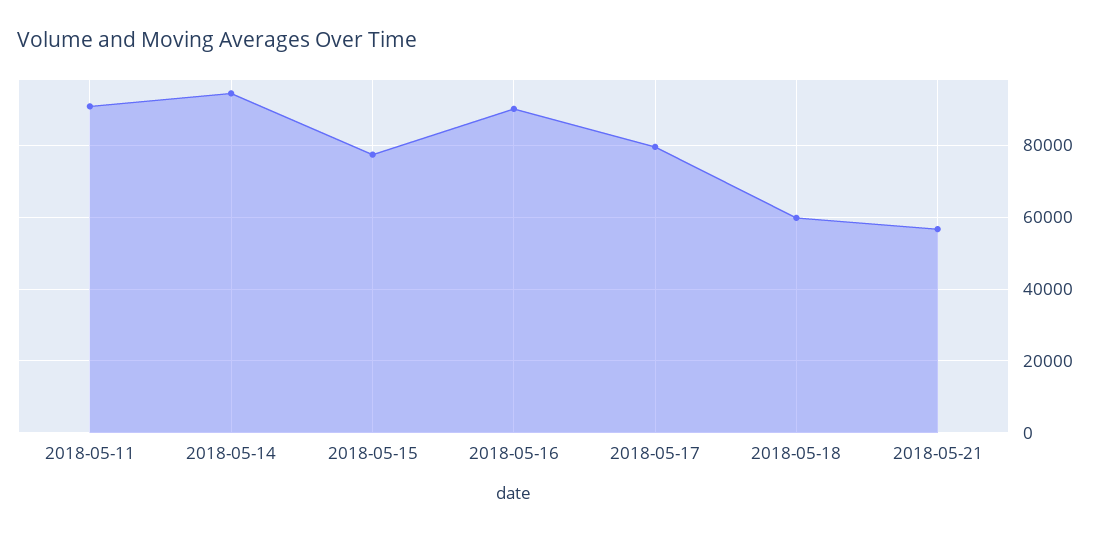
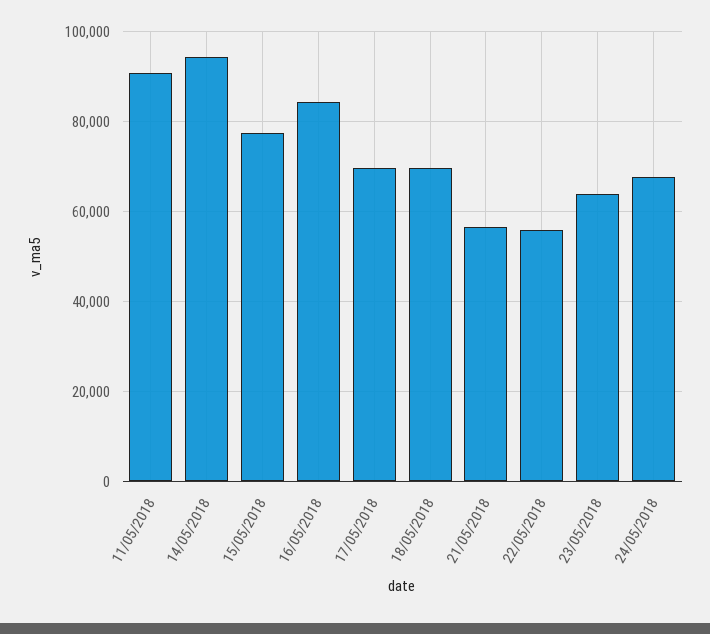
2018-05-16: 90000 -> 84000
2018-05-17: 80000 -> 70000
2018-05-18: 60000 -> 70000
22/05/2018: none -> 56000
23/05/2018: none -> 64000
24/05/2018: none -> 68000

